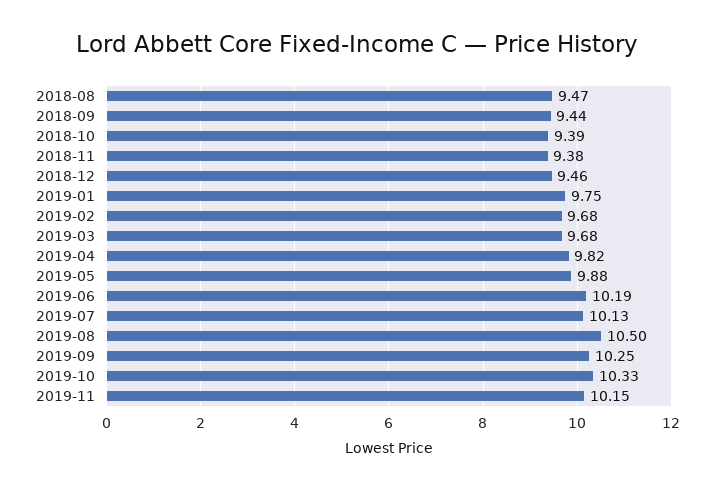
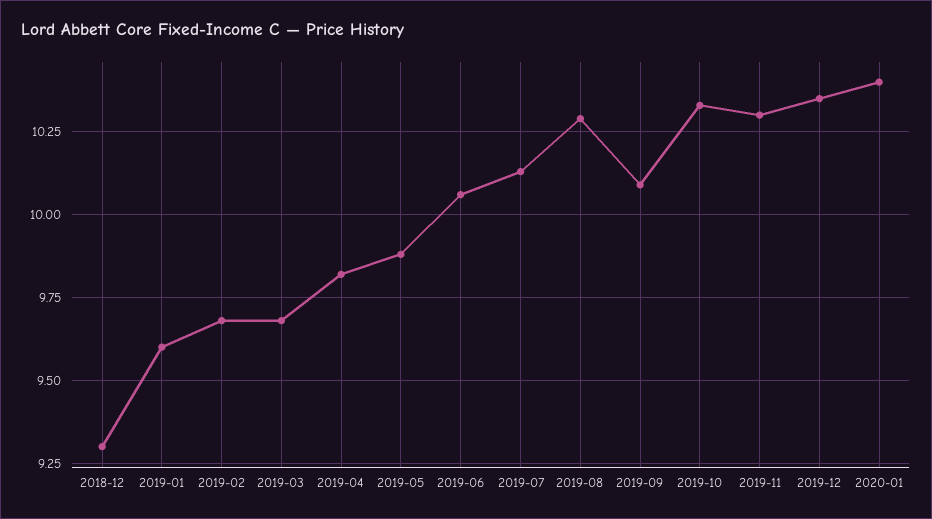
2018-08: 9.47 -> none
2018-09: 9.44 -> none
2018-10: 9.39 -> none
2018-11: 9.38 -> none
2018-12: 9.46 -> 9.3
2019-01: 9.75 -> 9.6
2019-06: 10.19 -> 10.05
2019-08: 10.5 -> 10.3
2019-09: 10.25 -> 10.1
2019-11: 10.15 -> 10.3
2019-12: none -> 10.35
2020-01: none -> 10.4

